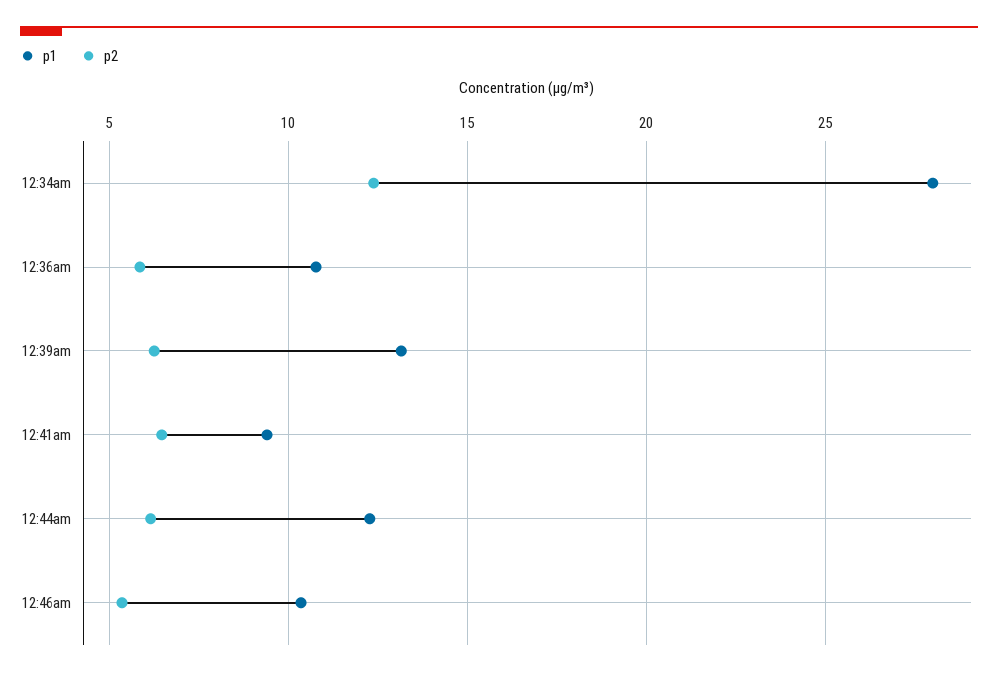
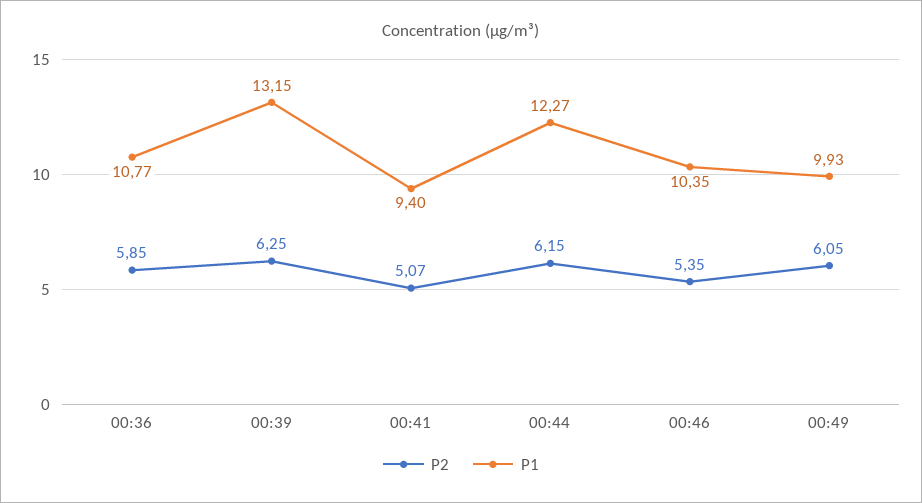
p1, 12:34am: 28 -> none
p2, 12:34am: 12.5 -> none
p2, 12:41am: 6.5 -> 5.07
p2, 00:49: none -> 6.05
p1, 00:49: none -> 9.93

